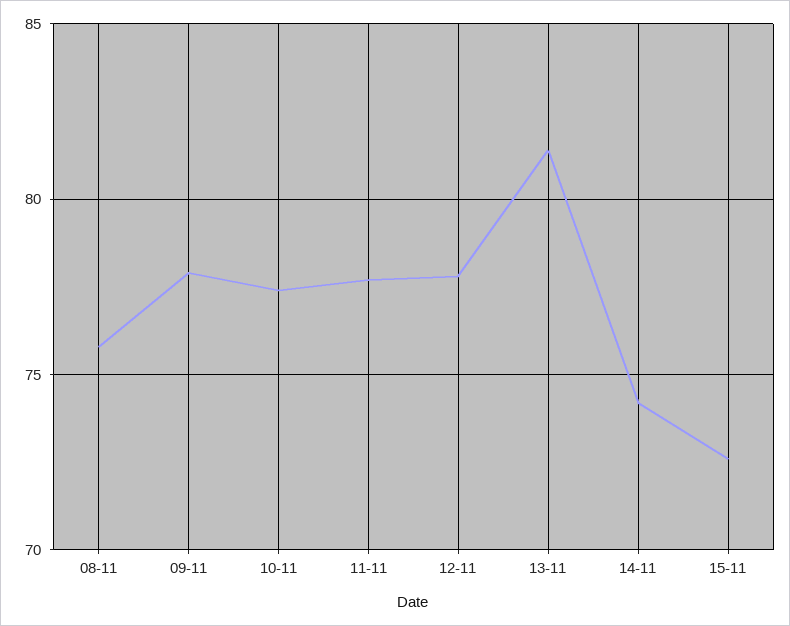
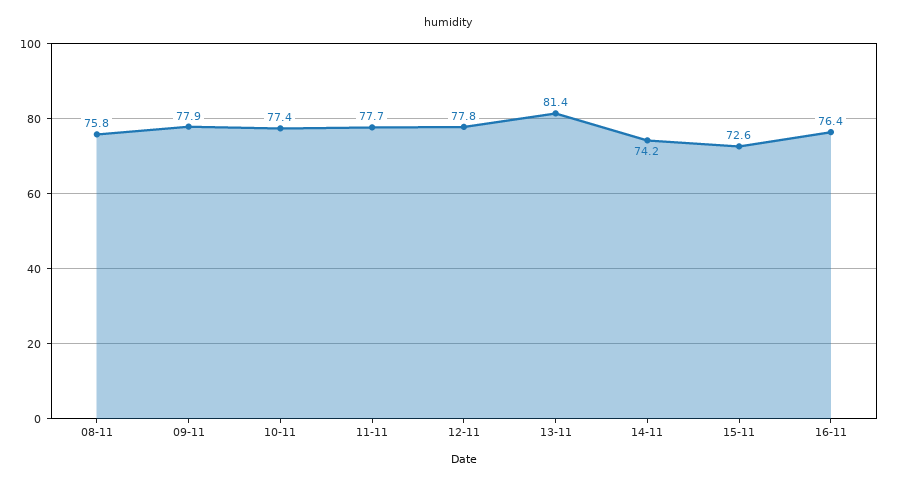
16-11: none -> 76.4

